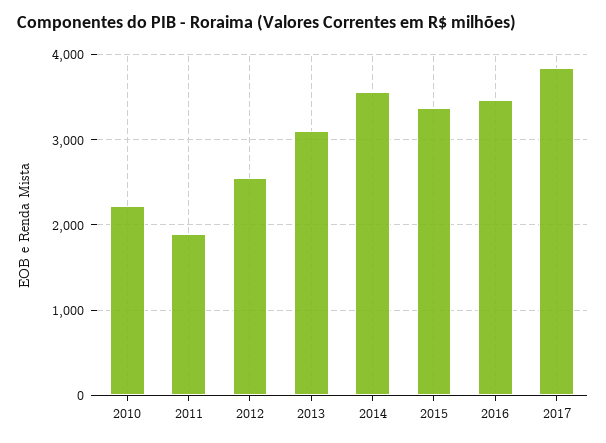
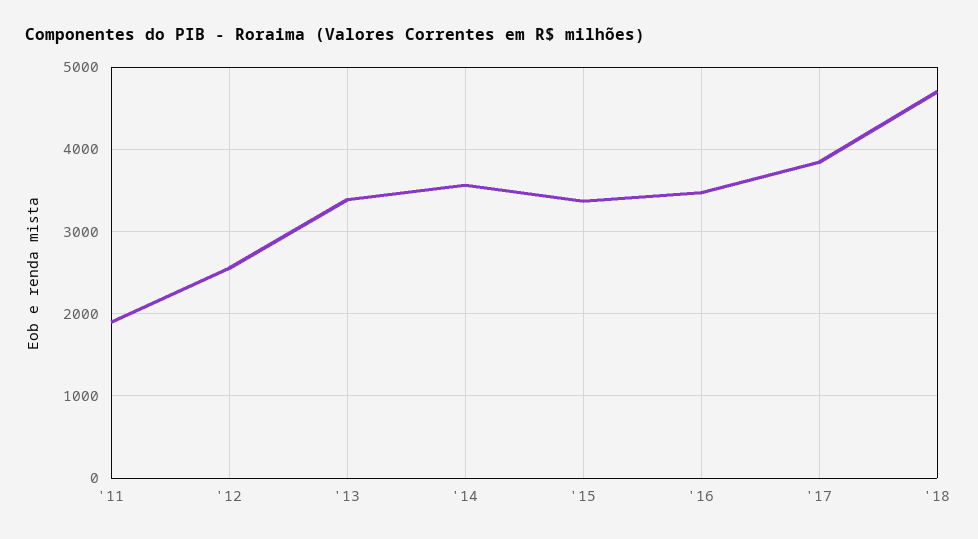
2010: 2200 -> none
2013: 3100 -> 3400
'18: none -> 4700

